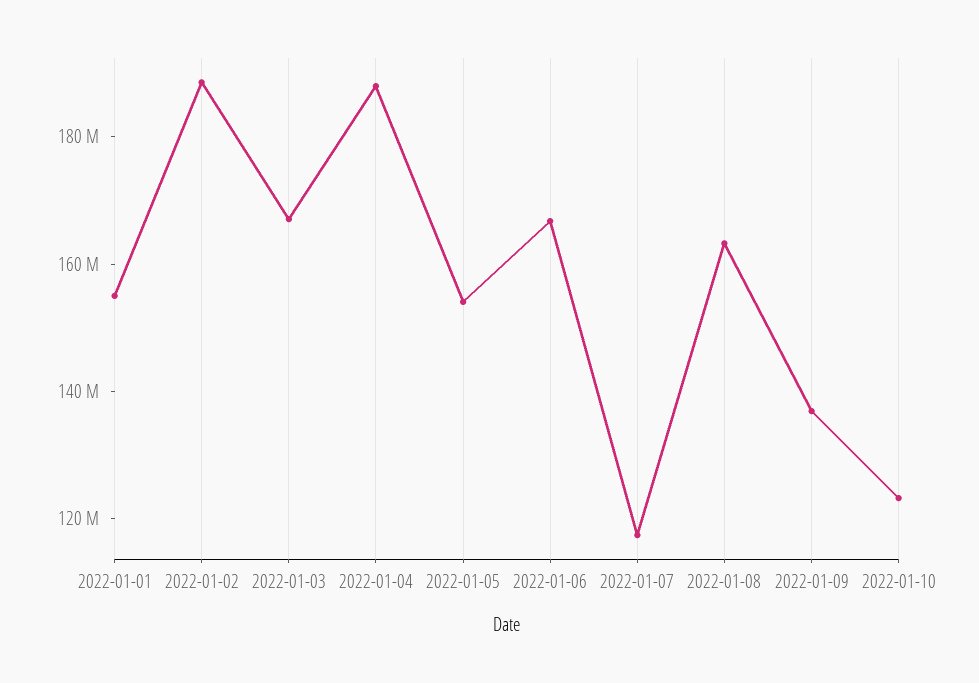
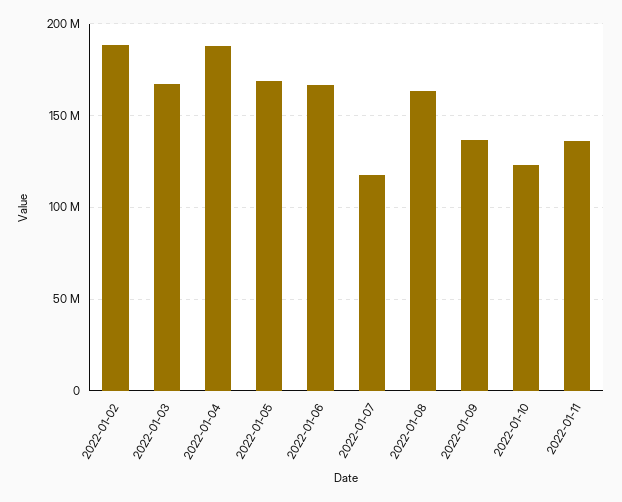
2022-01-01: 155000000 -> none
2022-01-05: 155000000 -> 170000000
2022-01-11: none -> 135000000

